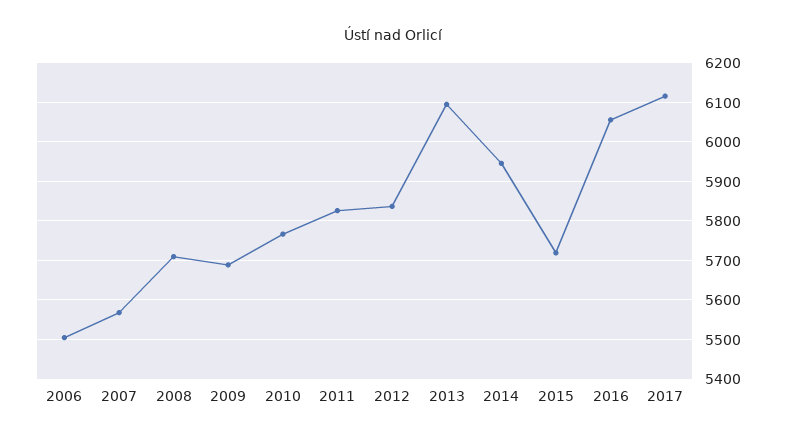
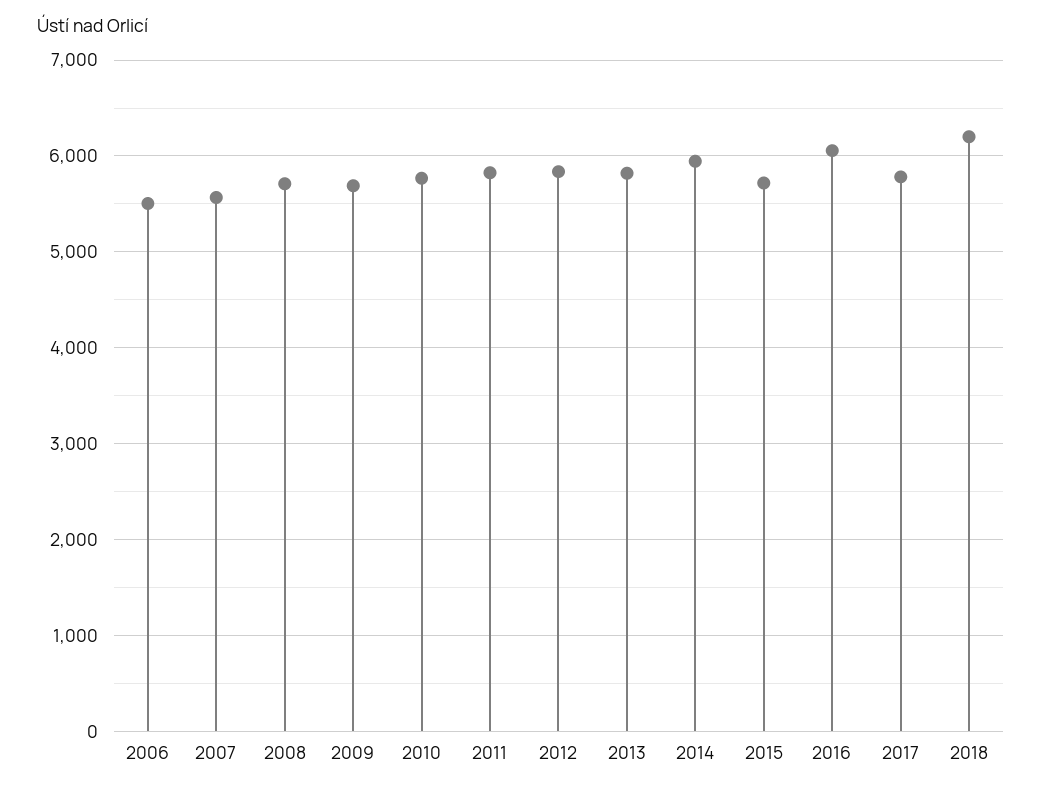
2013: 6100 -> 5800
2017: 6120 -> 5800
2018: none -> 6200

